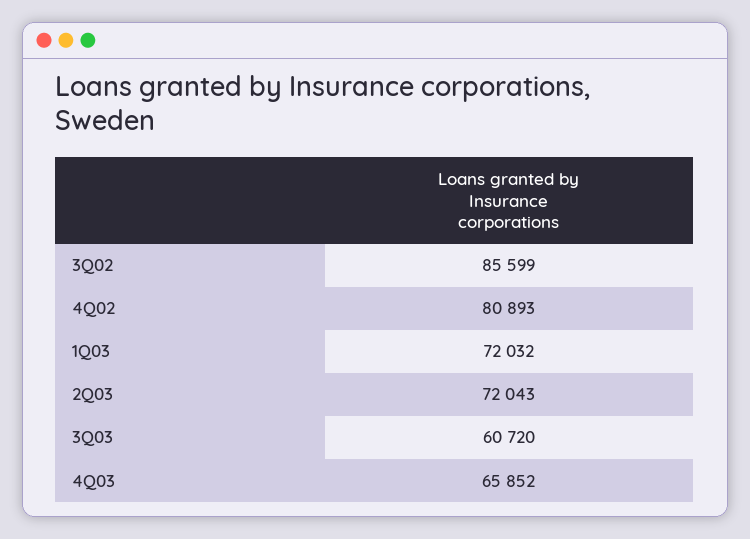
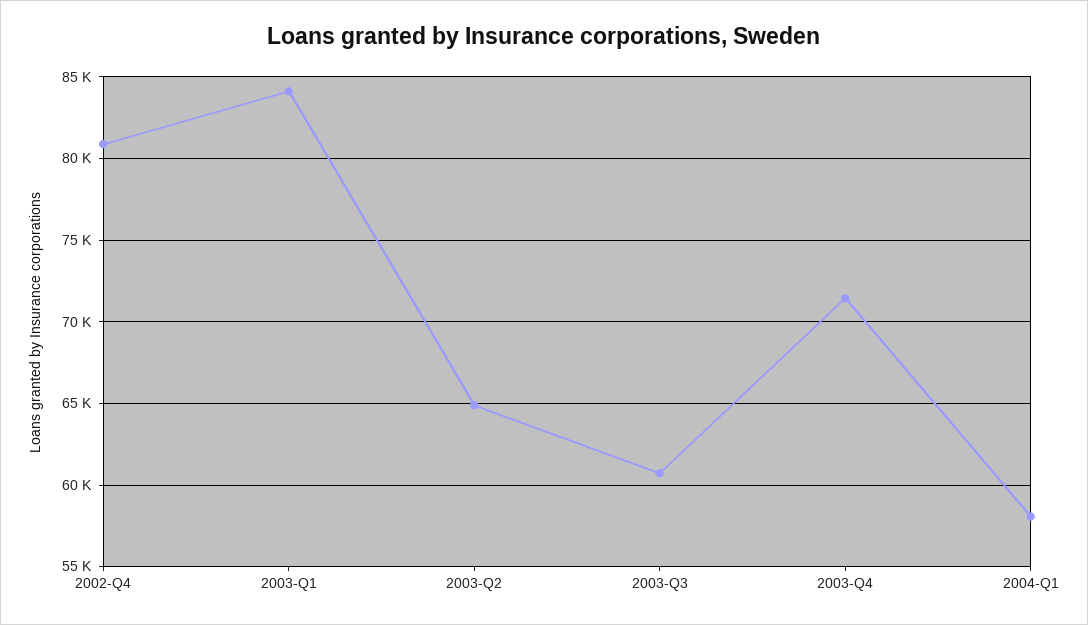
3Q02: 85599 -> none
1Q03: 72032 -> 84000
2Q03: 72043 -> 65000
4Q03: 65852 -> 71500
2004-Q1: none -> 58000

